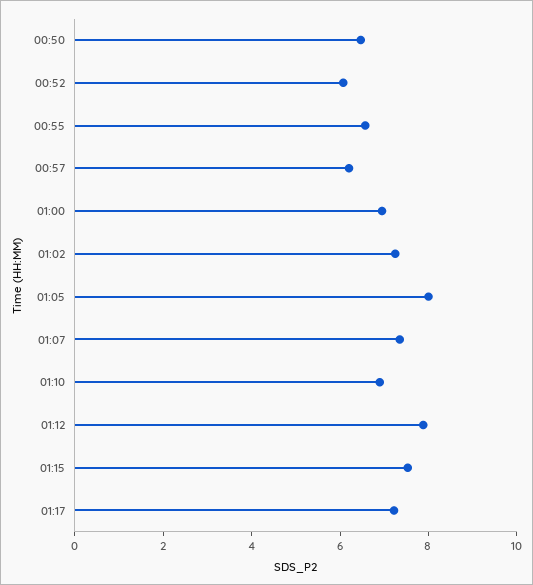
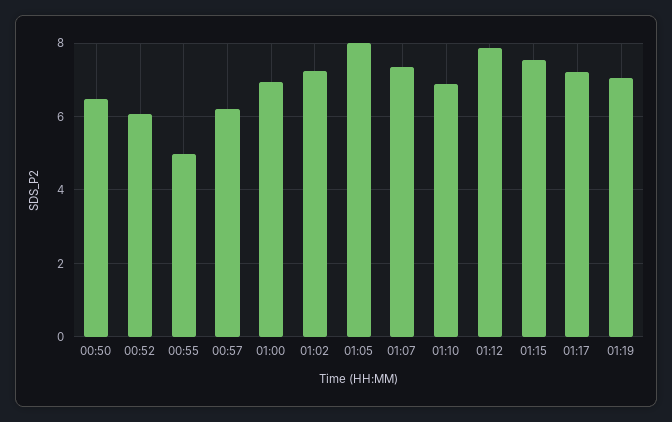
00:55: 6.5 -> 5
01:19: none -> 7

